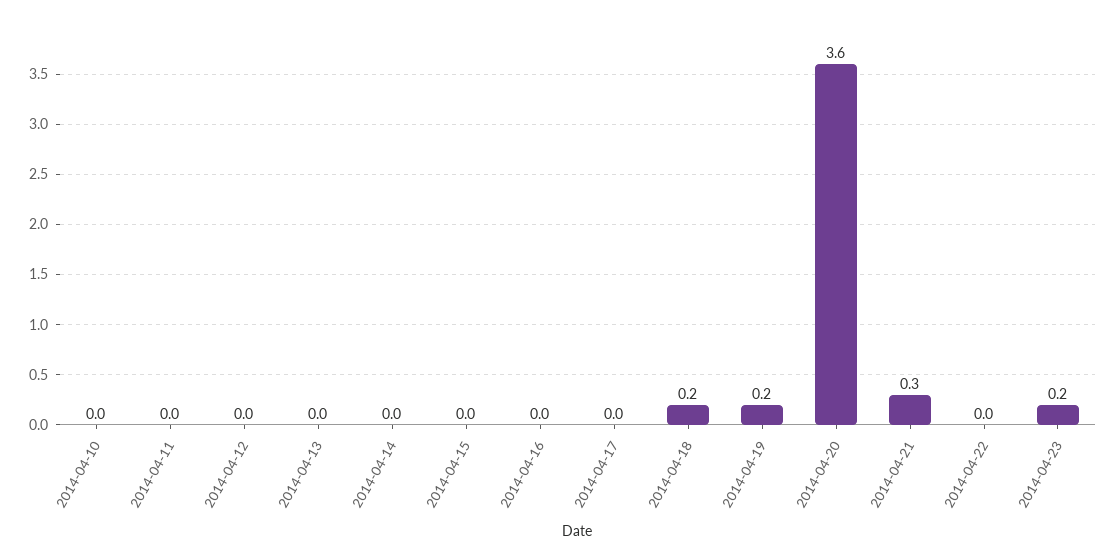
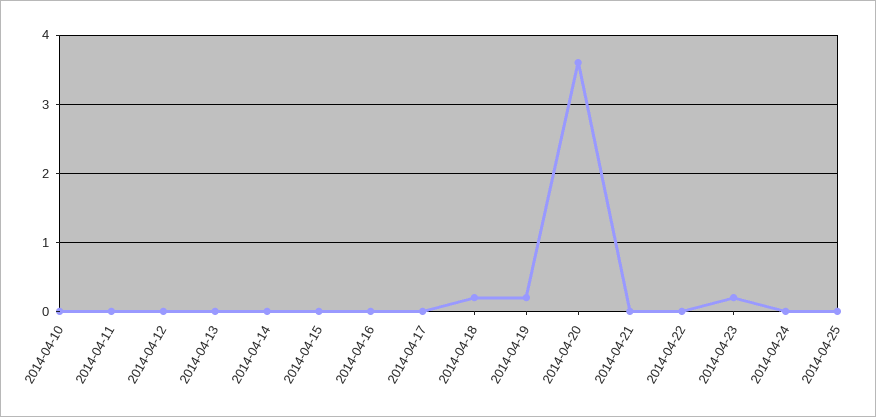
2014-04-21: 0.3 -> 0
2014-04-24: none -> 0
2014-04-25: none -> 0

